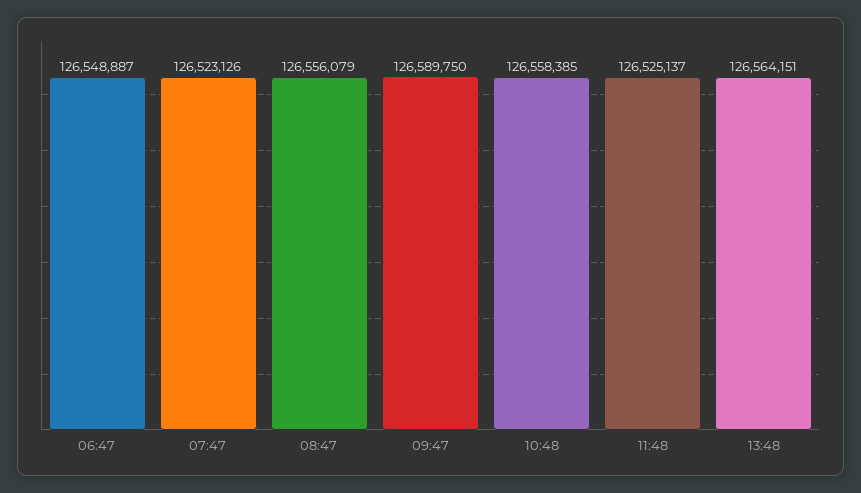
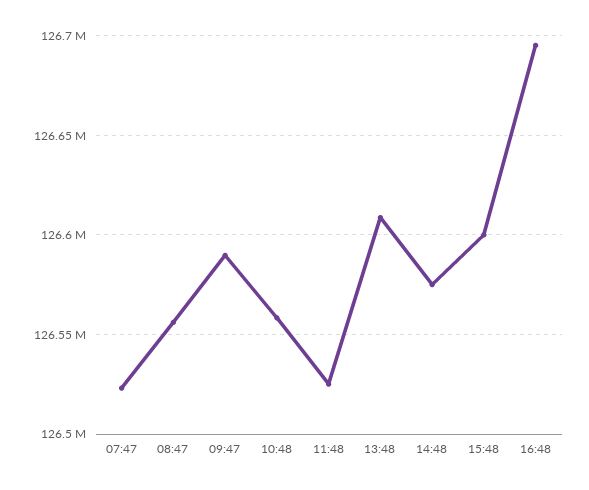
06:47: 126548887 -> none
13:48: 126564151 -> 126610000
14:48: none -> 126575000
15:48: none -> 126600000
16:48: none -> 126695000

